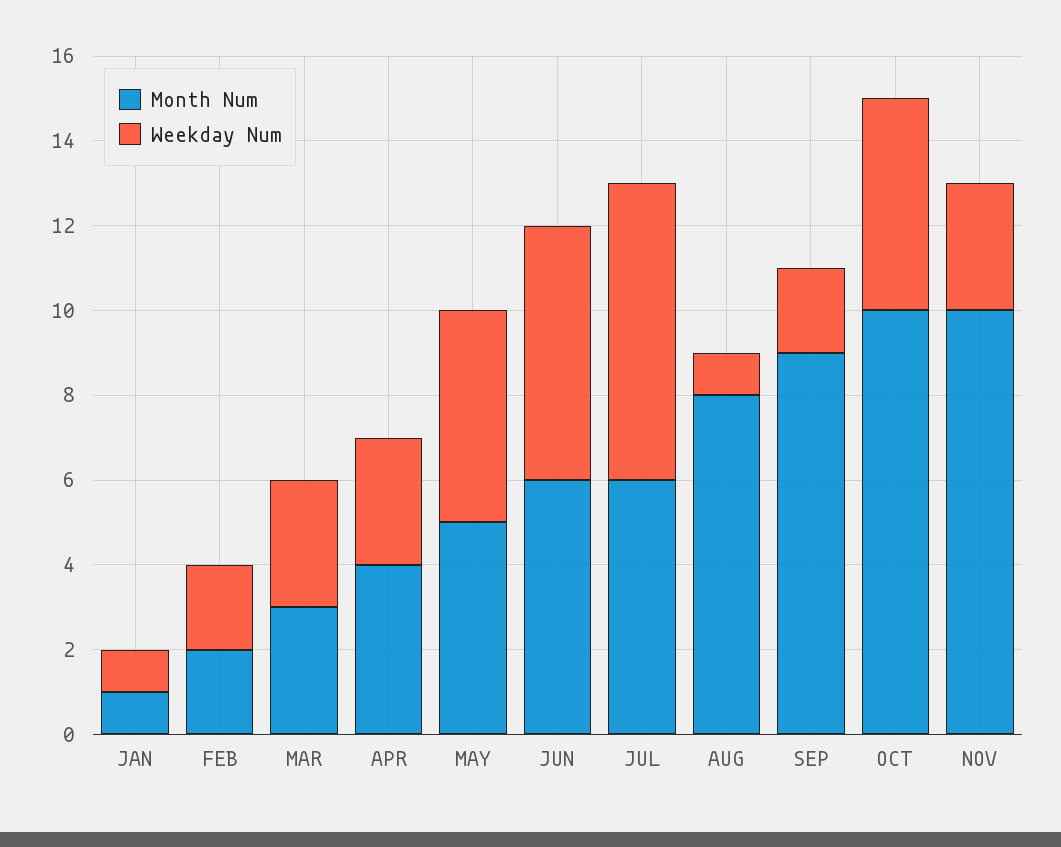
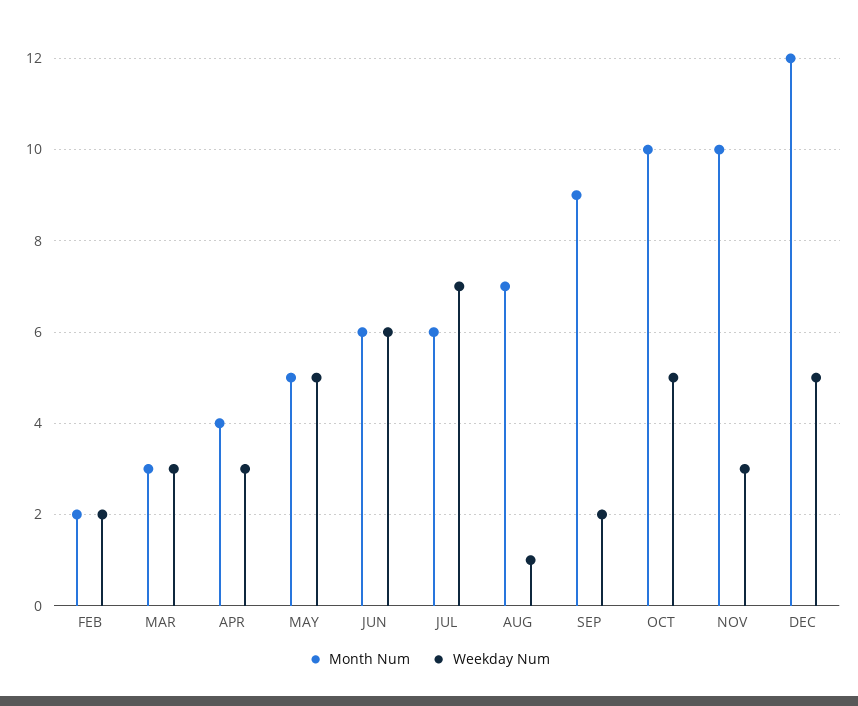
Month Num, JAN: 1 -> none
Weekday Num, JAN: 1 -> none
Month Num, AUG: 8 -> 7
Month Num, DEC: none -> 12
Weekday Num, DEC: none -> 5

